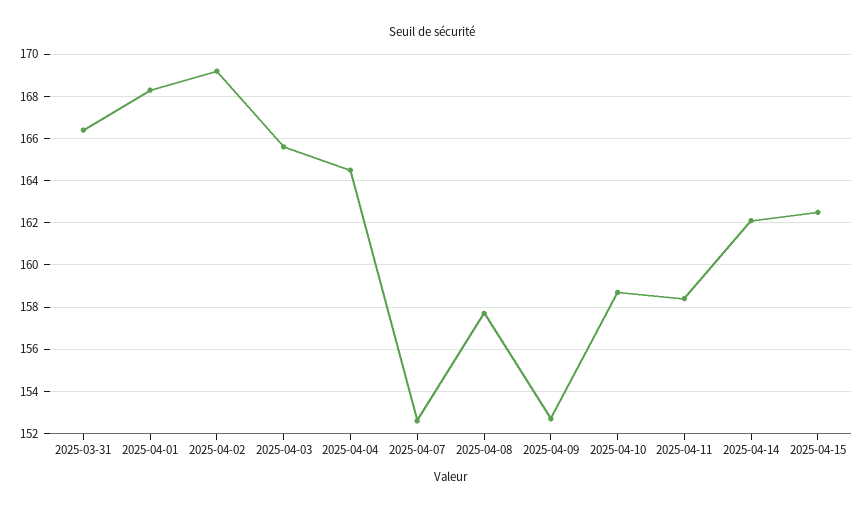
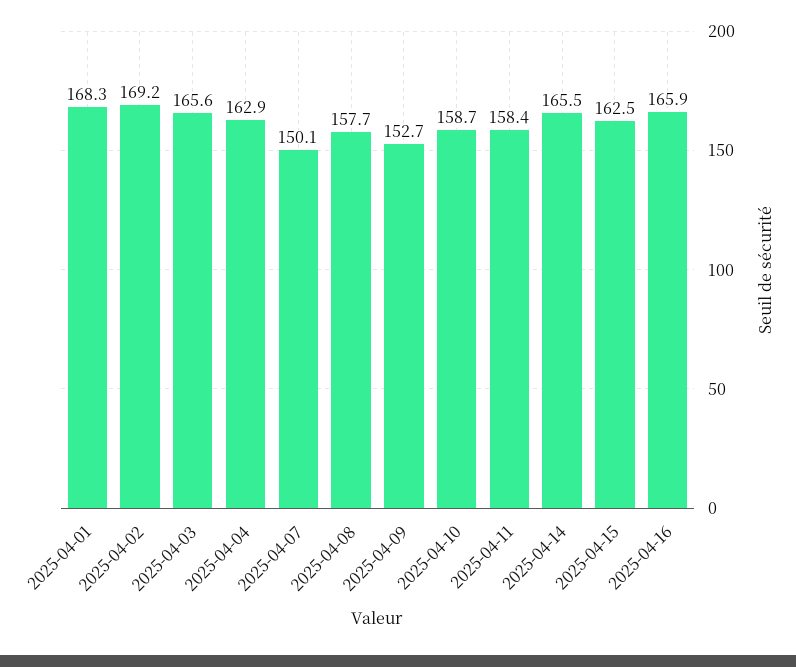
2025-03-31: 166.5 -> none
2025-04-04: 164.5 -> 162.9
2025-04-07: 152.5 -> 150.1
2025-04-14: 162 -> 165.5
2025-04-16: none -> 165.9

